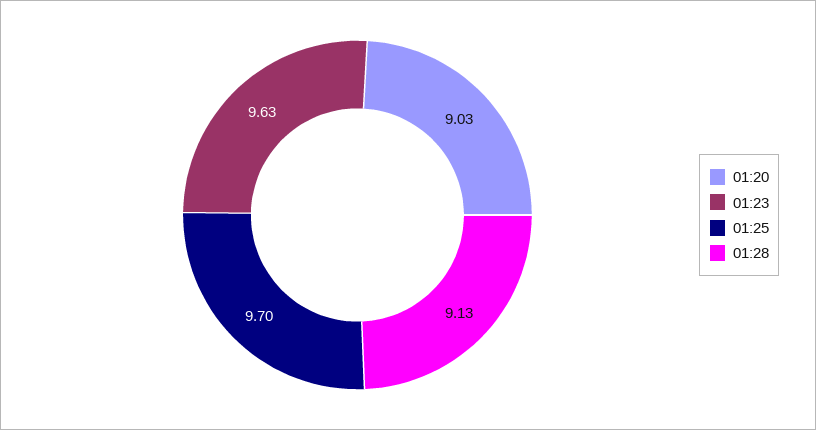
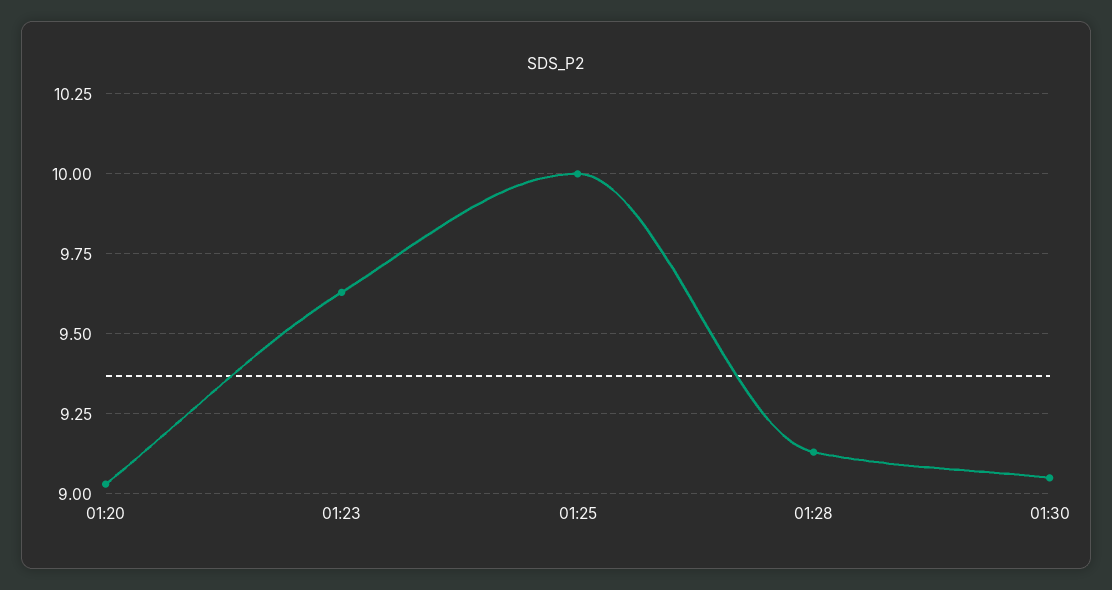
01:25: 9.7 -> 10
01:30: none -> 9.05

